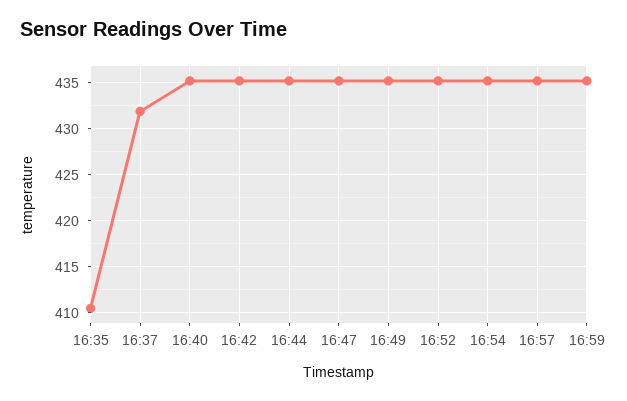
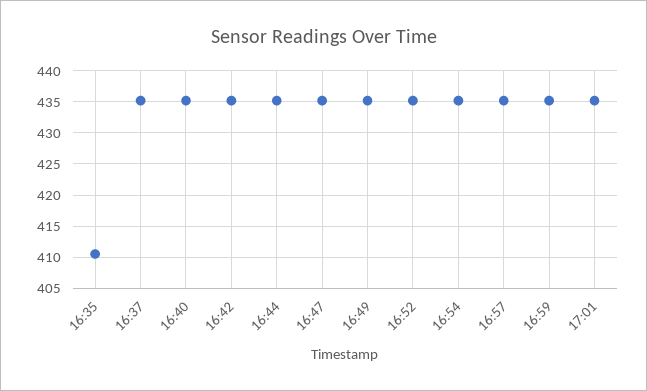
16:37: 432 -> 435
17:01: none -> 435

